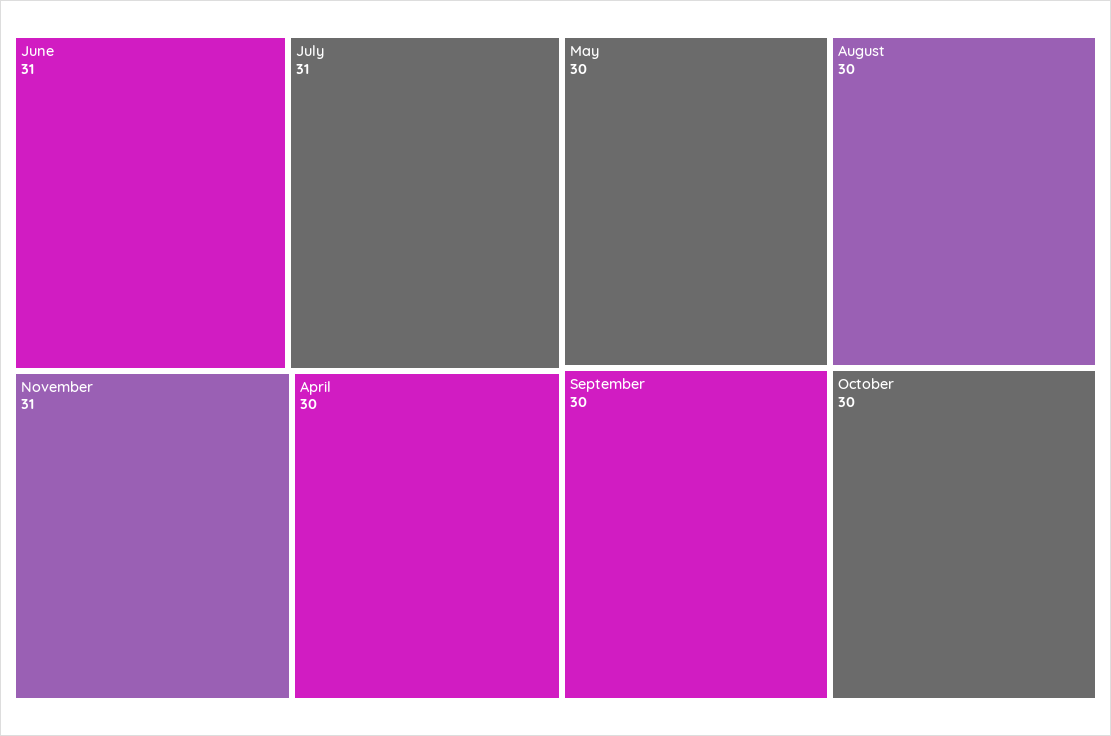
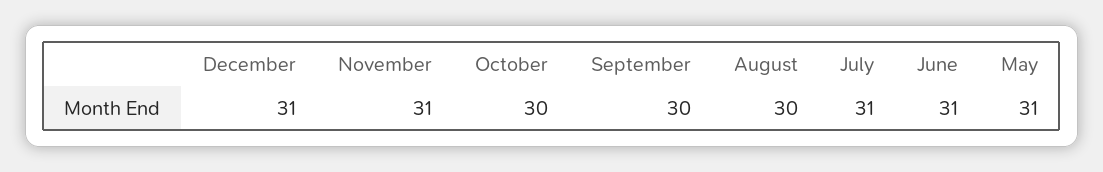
April: 30 -> none
May: 30 -> 31
December: none -> 31

